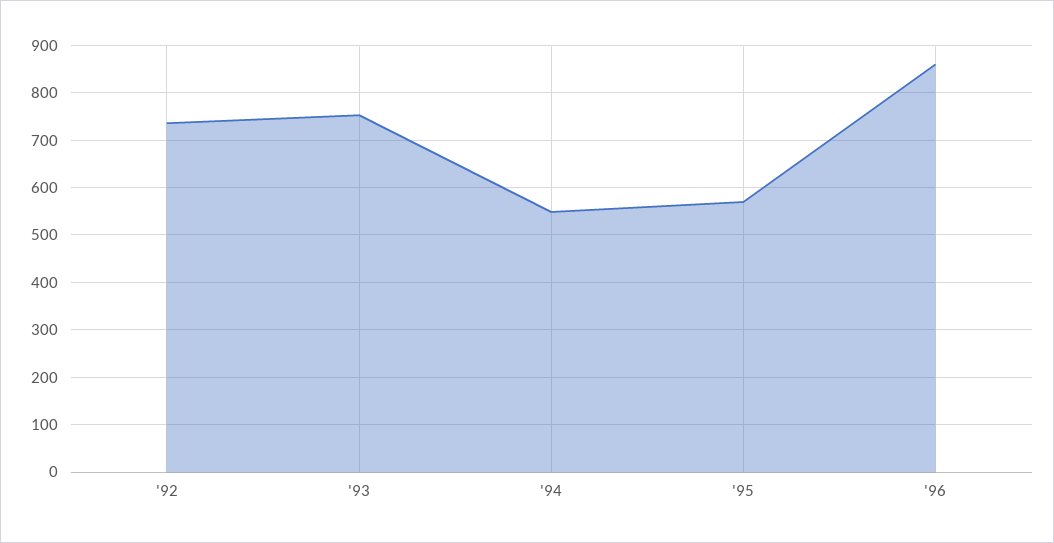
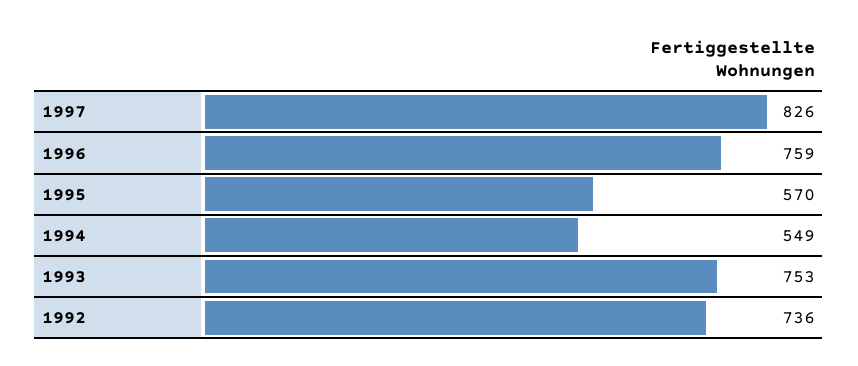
'96: 860 -> 759
1997: none -> 826

